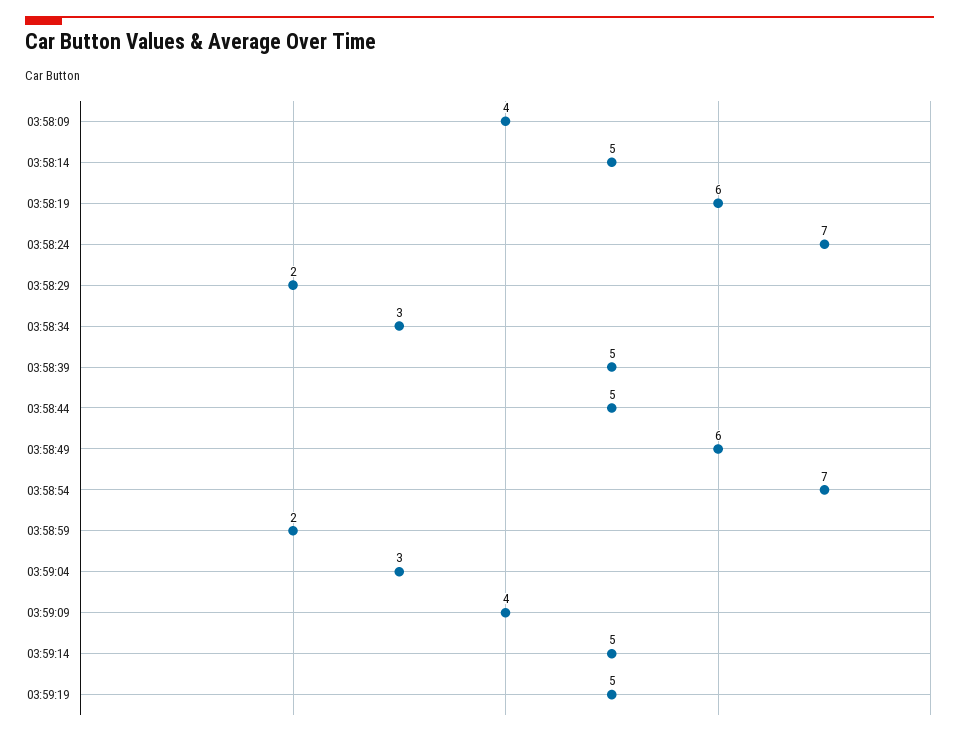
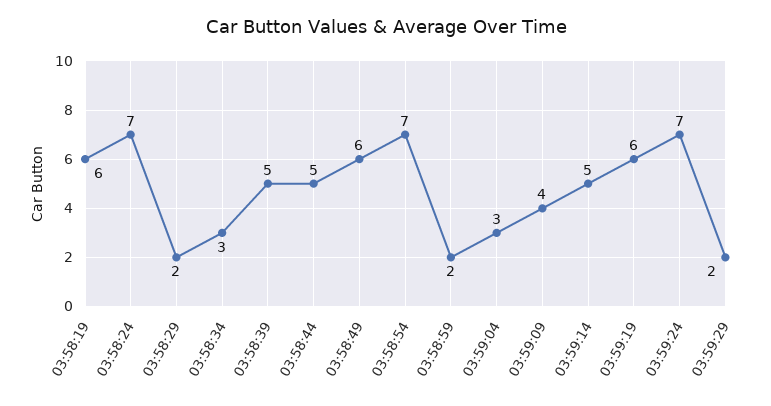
03:58:09: 4 -> none
03:58:14: 5 -> none
03:59:19: 5 -> 6
03:59:24: none -> 7
03:59:29: none -> 2

